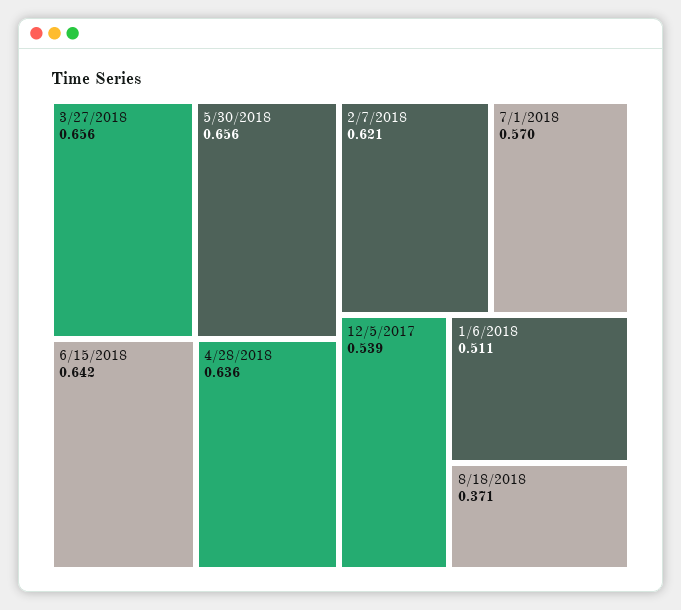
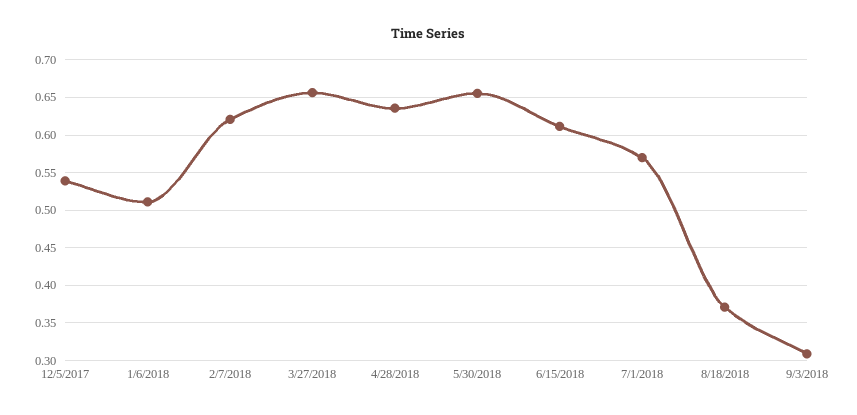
6/15/2018: 0.642 -> 0.61
9/3/2018: none -> 0.31

